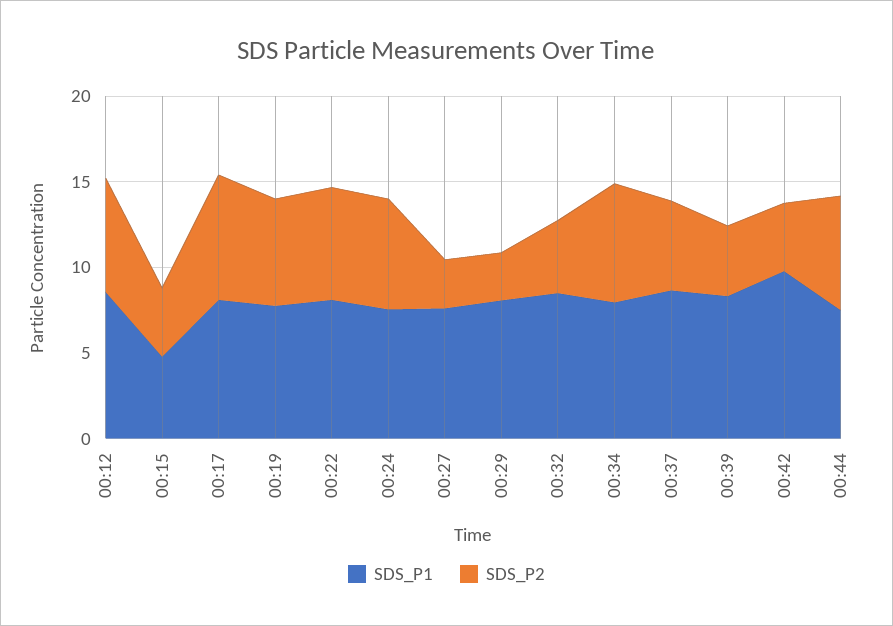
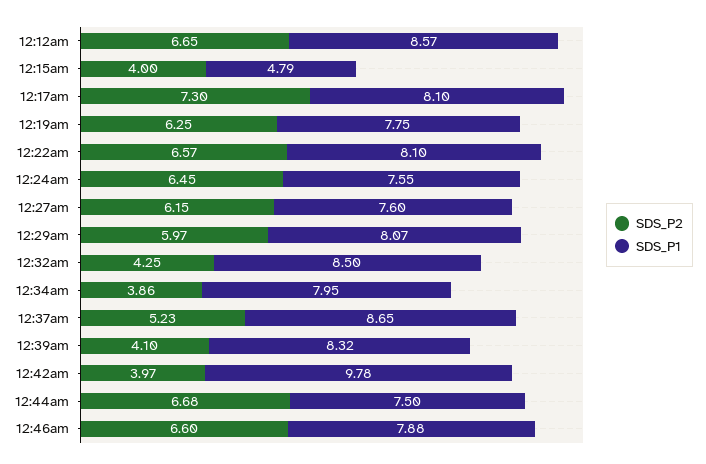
SDS_P2, 00:27: 3 -> 6.15
SDS_P2, 00:29: 3 -> 5.97
SDS_P2, 00:34: 7 -> 3.86
SDS_P2, 12:46am: none -> 6.6
SDS_P1, 12:46am: none -> 7.88

